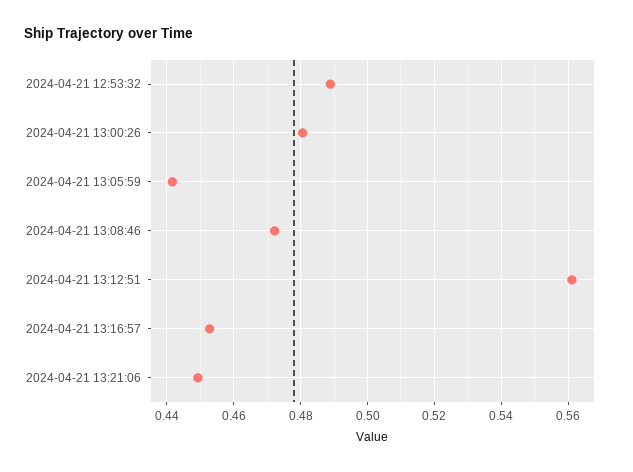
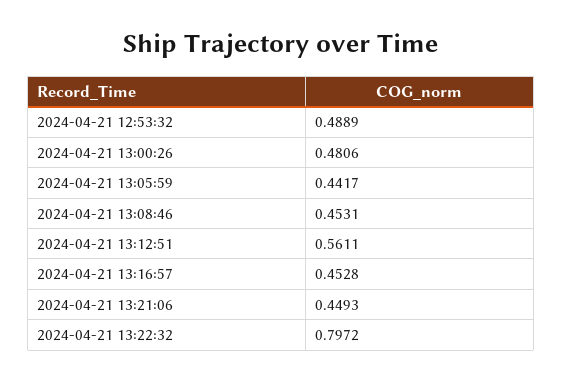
2024-04-21 13:08:46: 0.472 -> 0.4531
2024-04-21 13:22:32: none -> 0.7972

